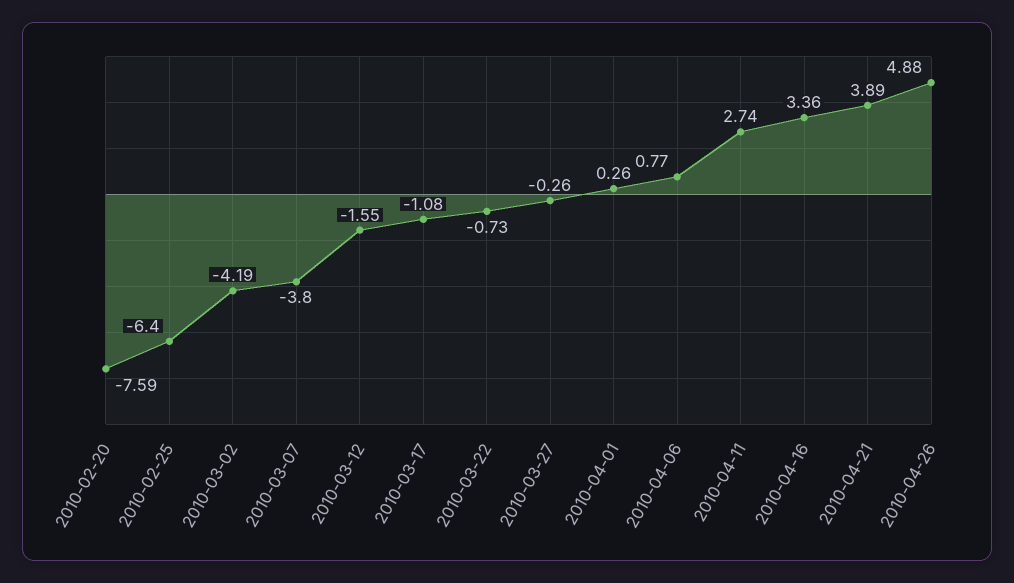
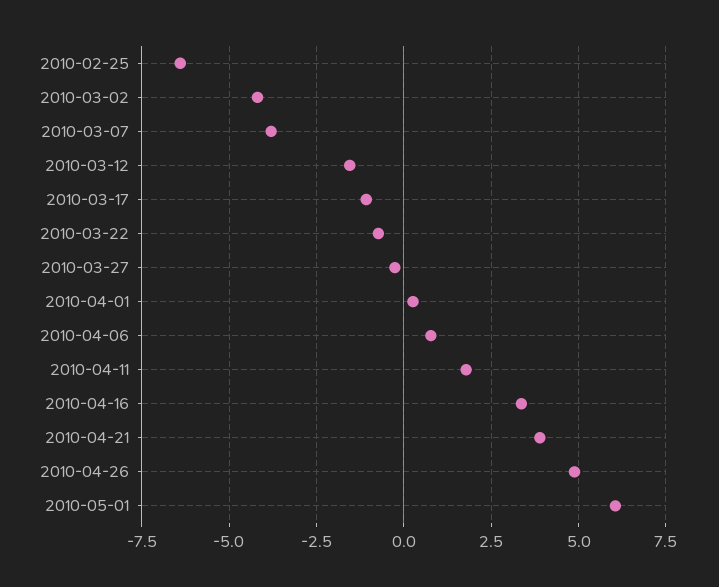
2010-02-20: -7.59 -> none
2010-04-11: 2.74 -> 1.75
2010-05-01: none -> 6

